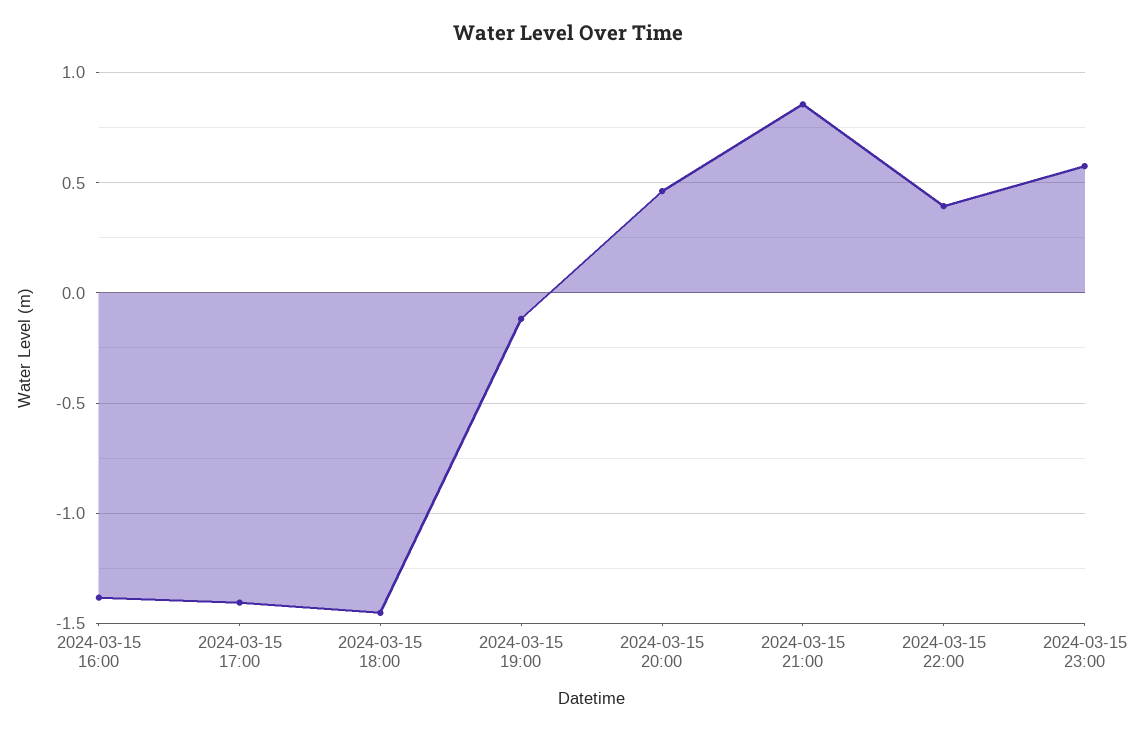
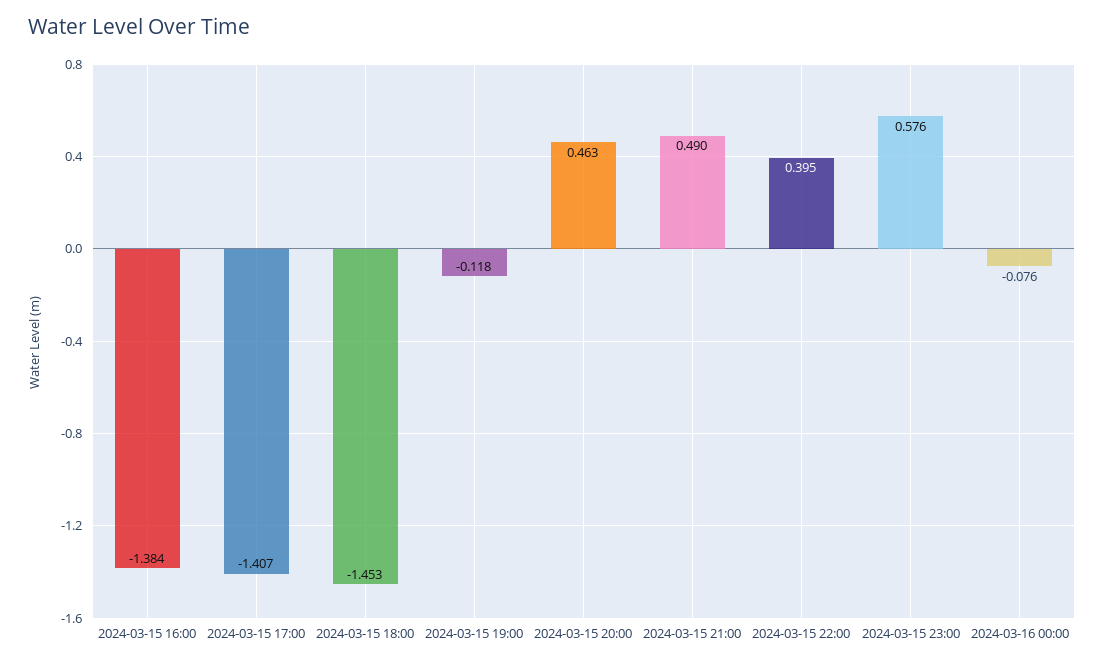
2024-03-15 21:00: 0.85 -> 0.49
2024-03-16 00:00: none -> -0.076

